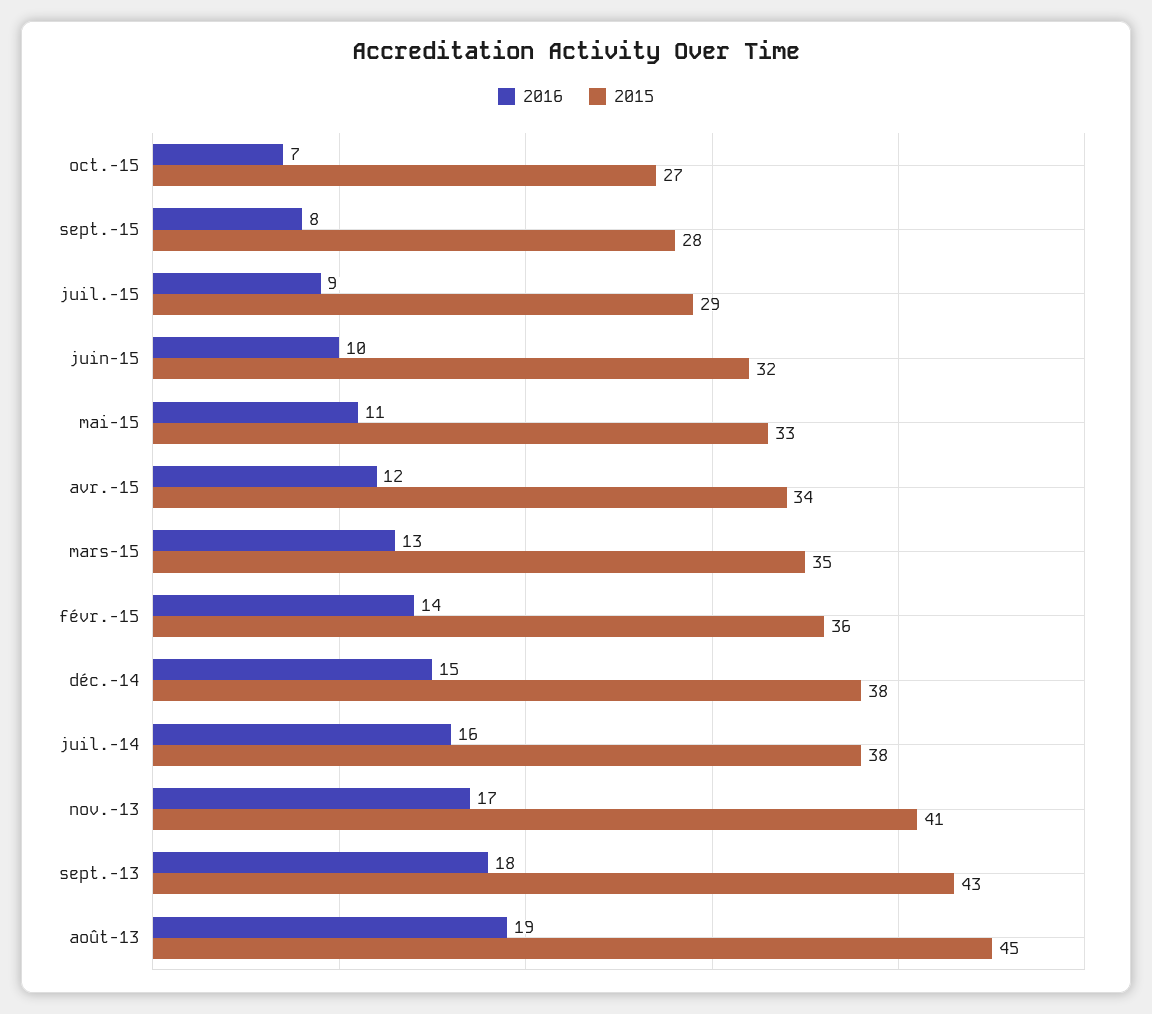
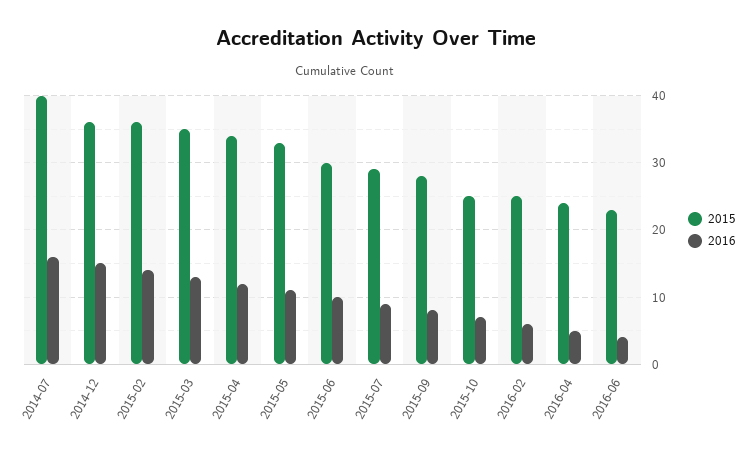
2015, oct.-15: 27 -> 25
2015, juin-15: 32 -> 30
2015, déc.-14: 38 -> 36
2015, juil.-14: 38 -> 40
2016, nov.-13: 17 -> none
2015, nov.-13: 41 -> none
2016, sept.-13: 18 -> none
2015, sept.-13: 43 -> none
2016, août-13: 19 -> none
2015, août-13: 45 -> none
2015, 2016-02: none -> 25
2016, 2016-02: none -> 6
2015, 2016-04: none -> 24
2016, 2016-04: none -> 5
2015, 2016-06: none -> 23
2016, 2016-06: none -> 4

